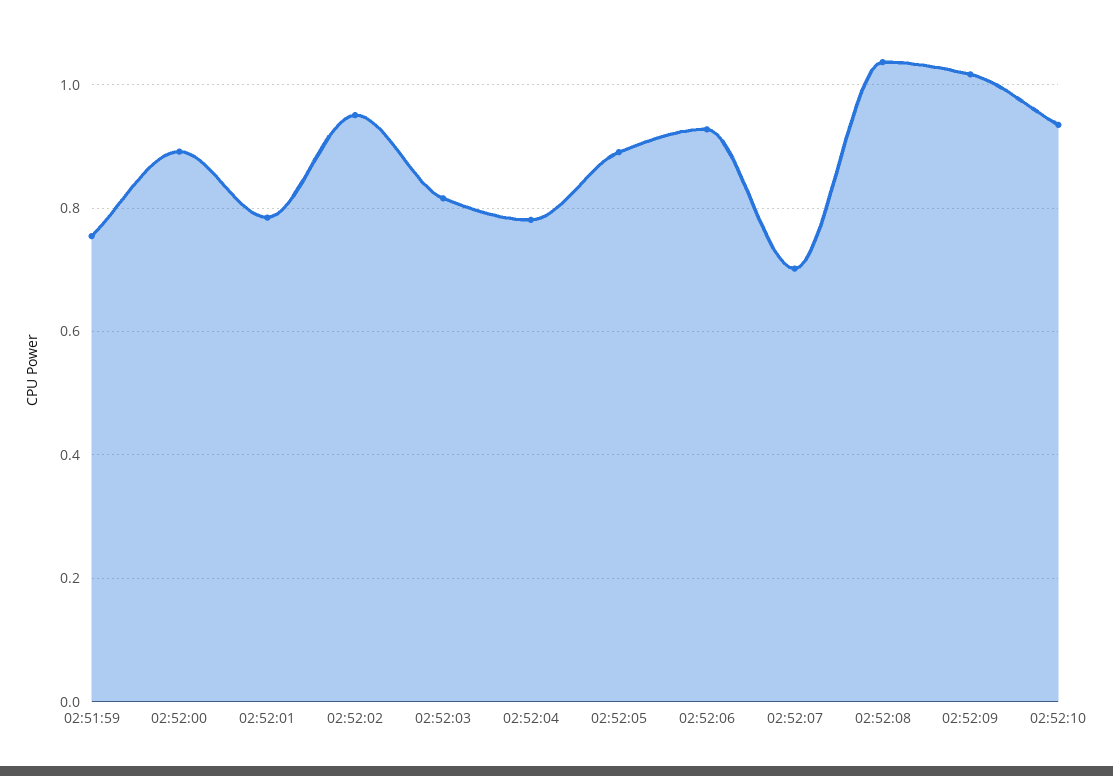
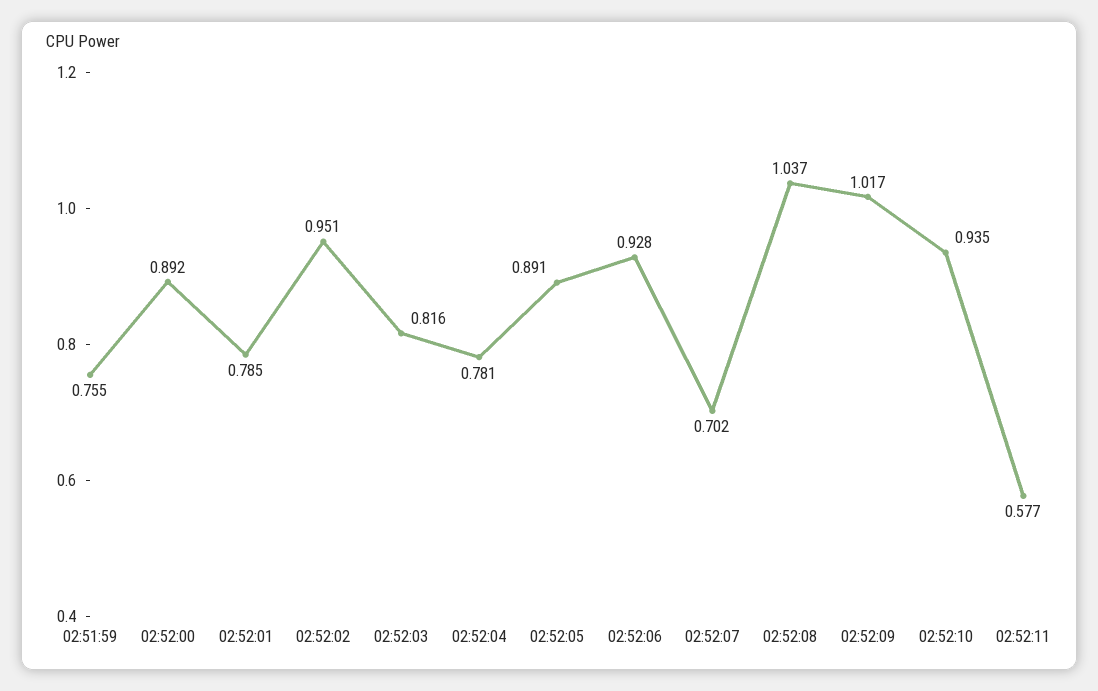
02:52:11: none -> 0.577

